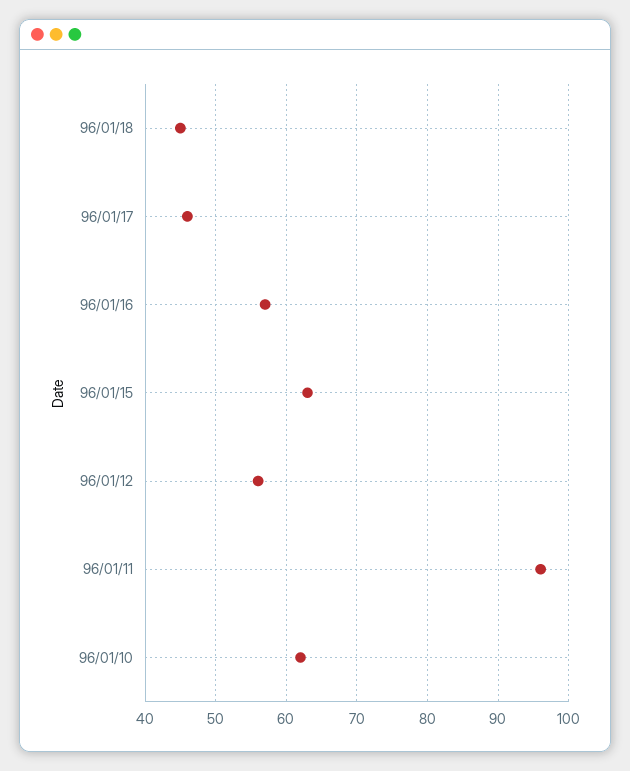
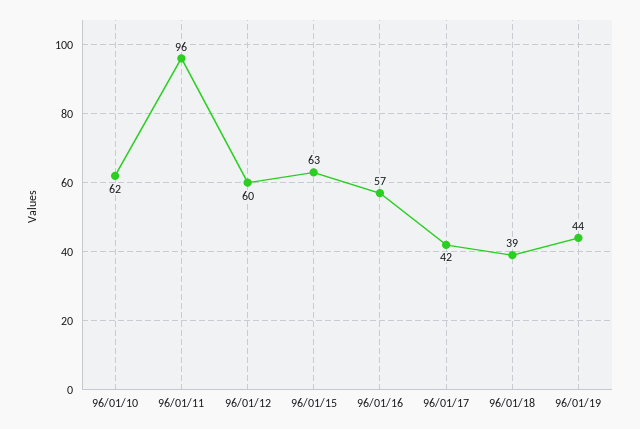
96/01/18: 45 -> 39
96/01/17: 46 -> 42
96/01/12: 56 -> 60
96/01/19: none -> 44

